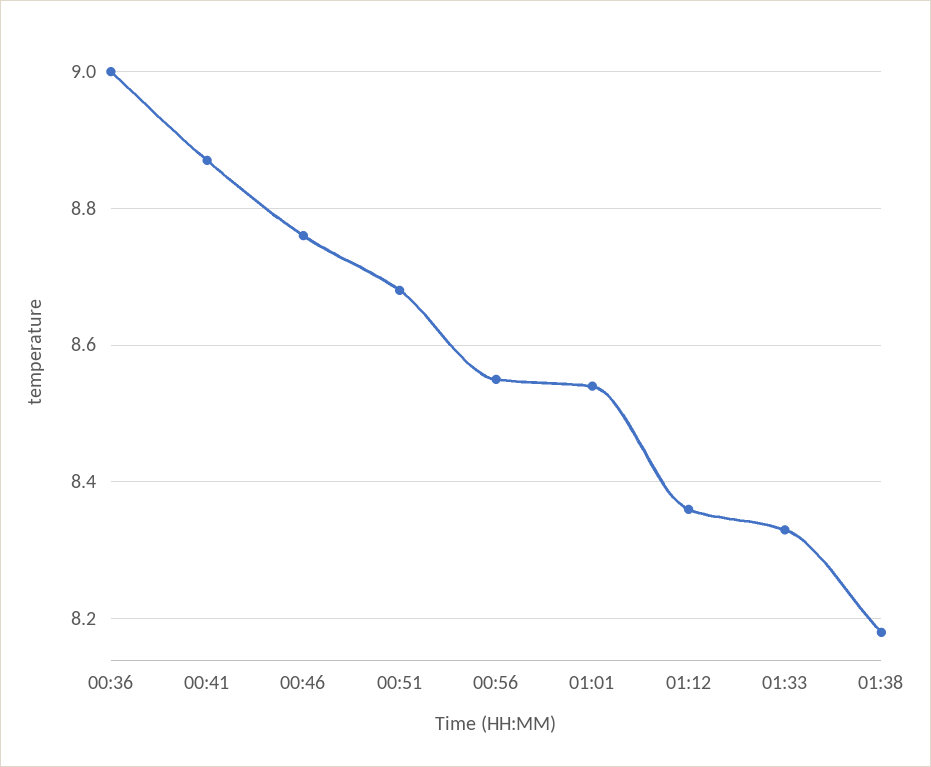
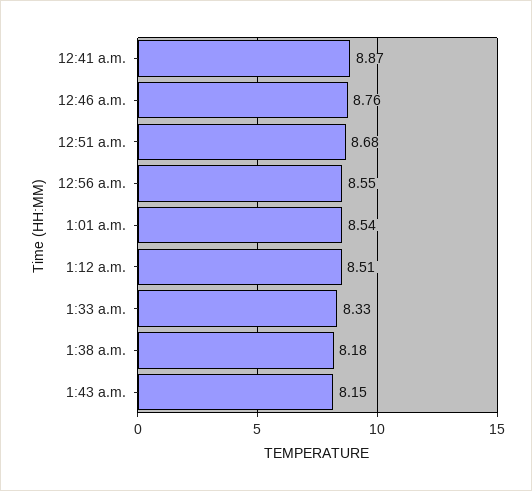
00:36: 9 -> none
01:12: 8.35 -> 8.51
1:43 a.m.: none -> 8.15

